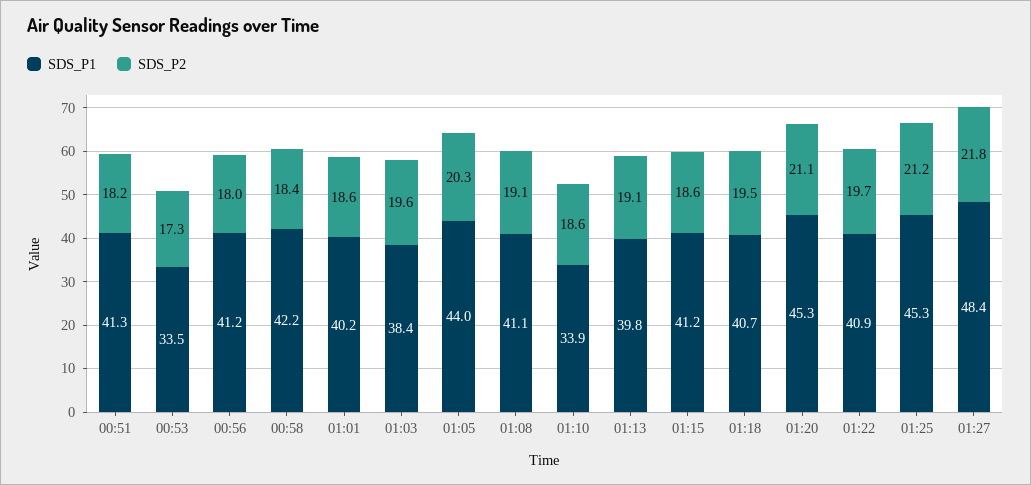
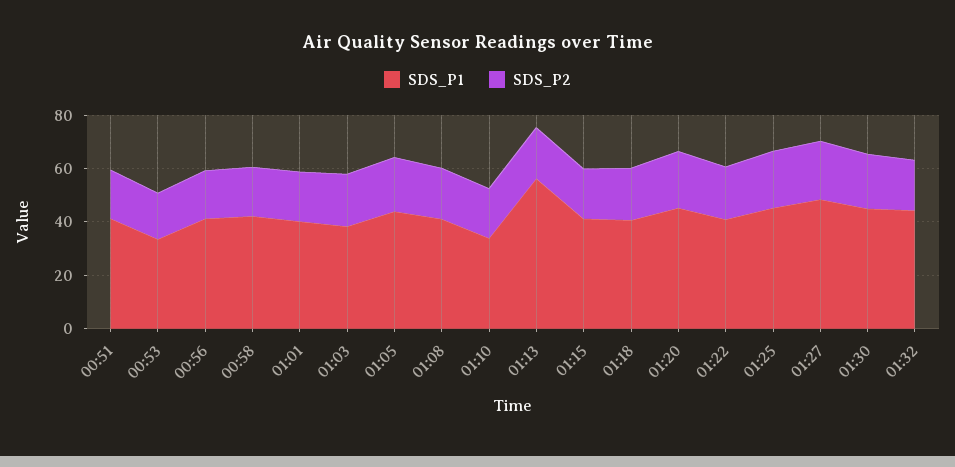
SDS_P1, 01:13: 39.8 -> 55
SDS_P1, 01:30: none -> 45
SDS_P2, 01:30: none -> 20
SDS_P1, 01:32: none -> 45
SDS_P2, 01:32: none -> 20

